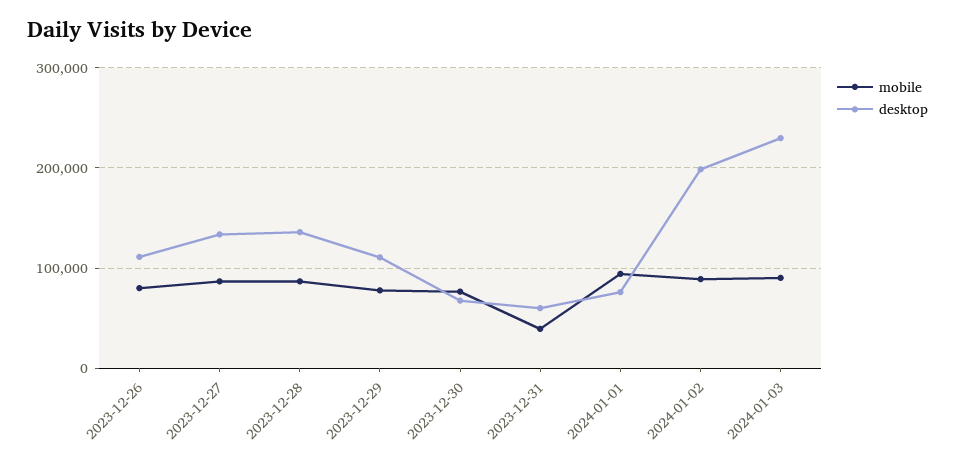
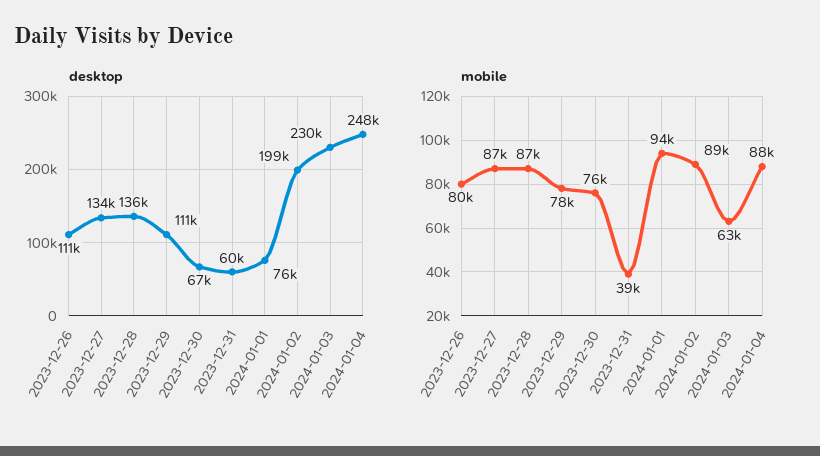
mobile, 2024-01-03: 90000 -> 63000
desktop, 2024-01-04: none -> 248000
mobile, 2024-01-04: none -> 88000

